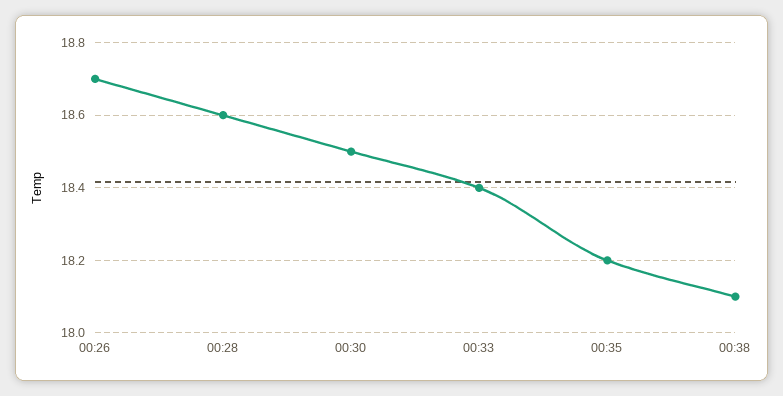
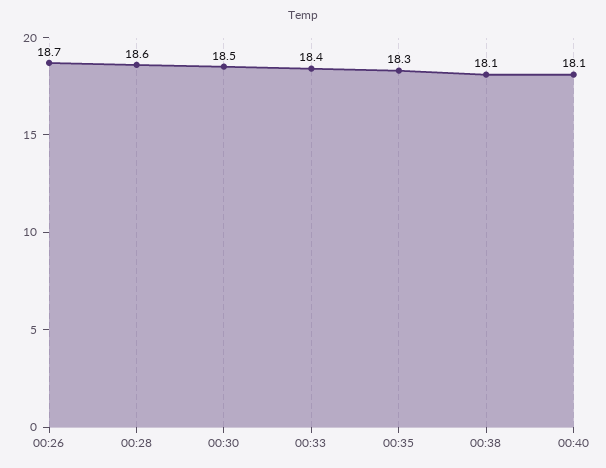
00:35: 18.2 -> 18.3
00:40: none -> 18.1

